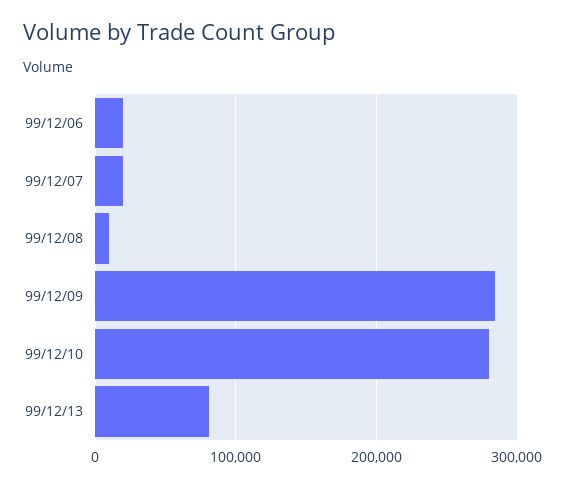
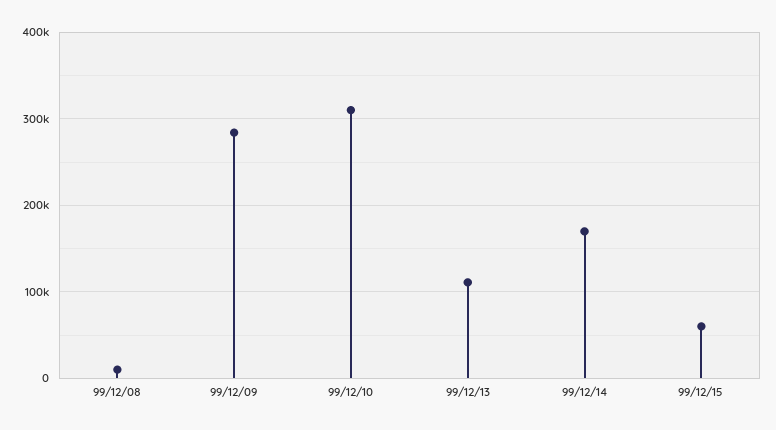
99/12/06: 20000 -> none
99/12/07: 20000 -> none
99/12/10: 280000 -> 310000
99/12/13: 80000 -> 110000
99/12/14: none -> 170000
99/12/15: none -> 60000

